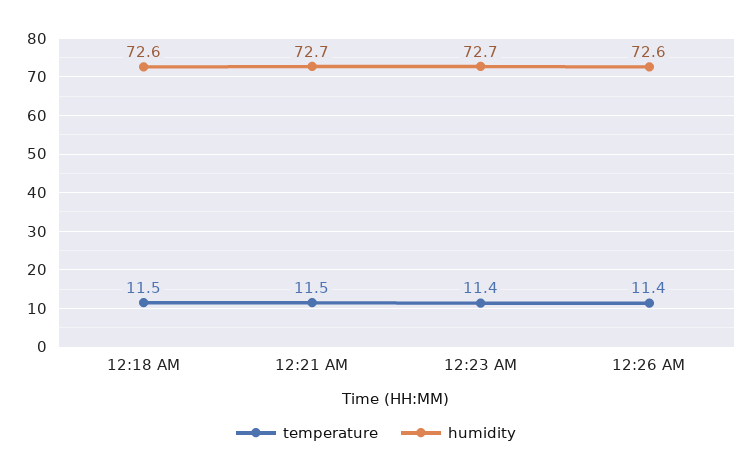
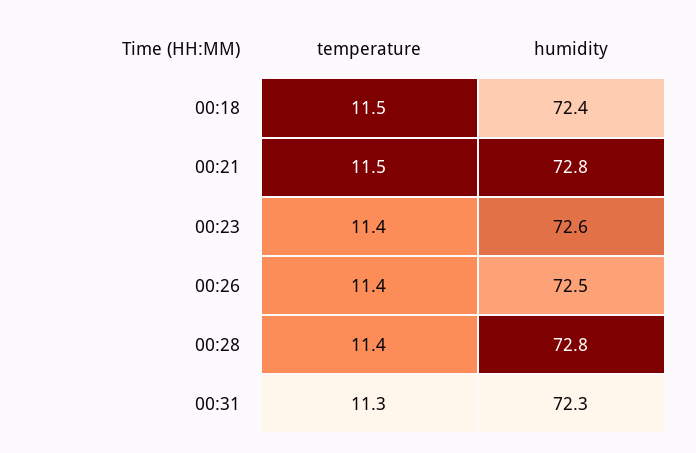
humidity, 12:18 AM: 72.6 -> 72.4
humidity, 12:21 AM: 72.7 -> 72.8
humidity, 12:23 AM: 72.7 -> 72.6
humidity, 12:26 AM: 72.6 -> 72.5
temperature, 00:28: none -> 11.4
humidity, 00:28: none -> 72.8
temperature, 00:31: none -> 11.3
humidity, 00:31: none -> 72.3

